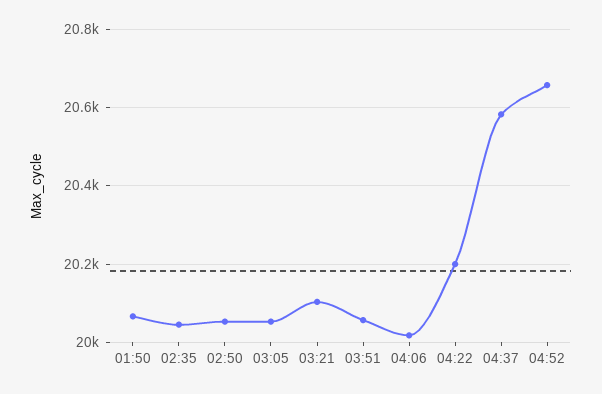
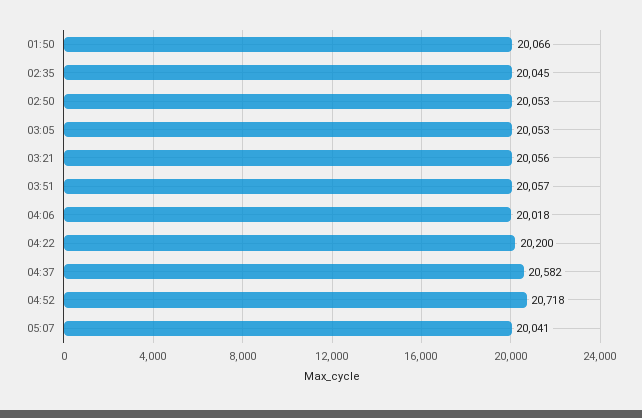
03:21: 20100 -> 20056
04:52: 20660 -> 20718
05:07: none -> 20041

